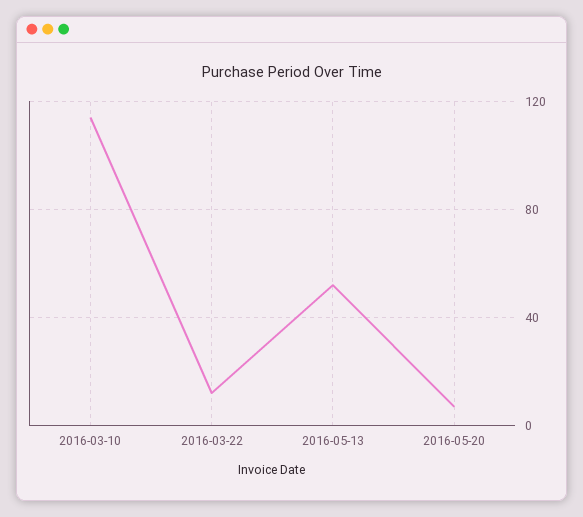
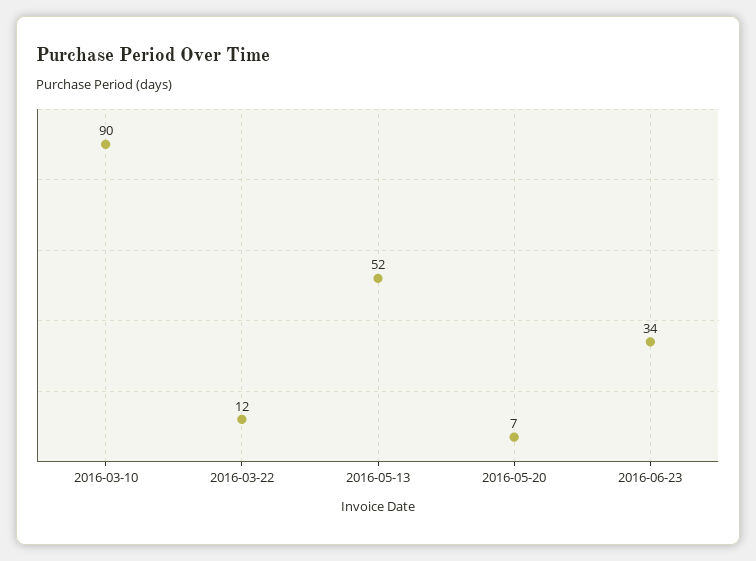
2016-03-10: 115 -> 90
2016-06-23: none -> 34

